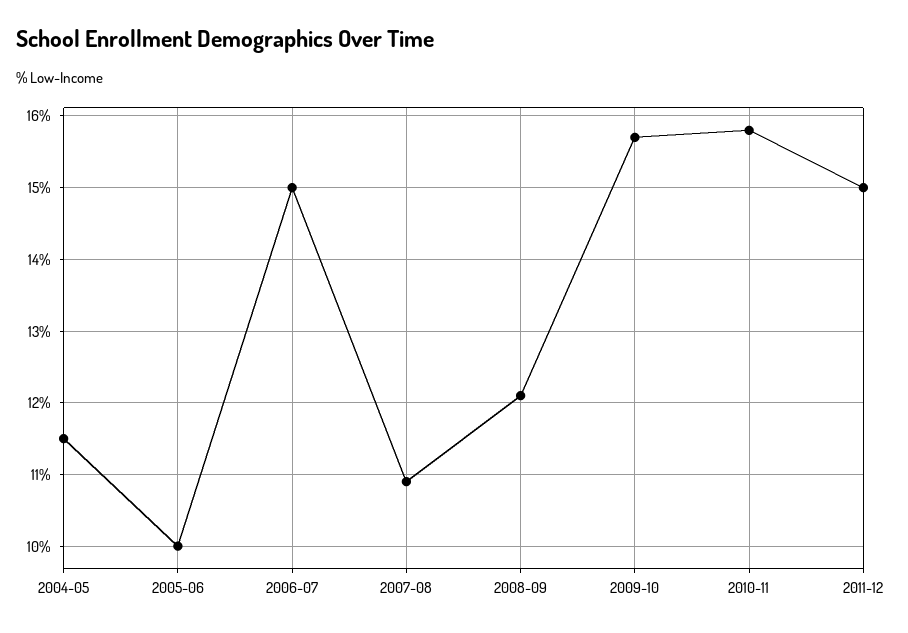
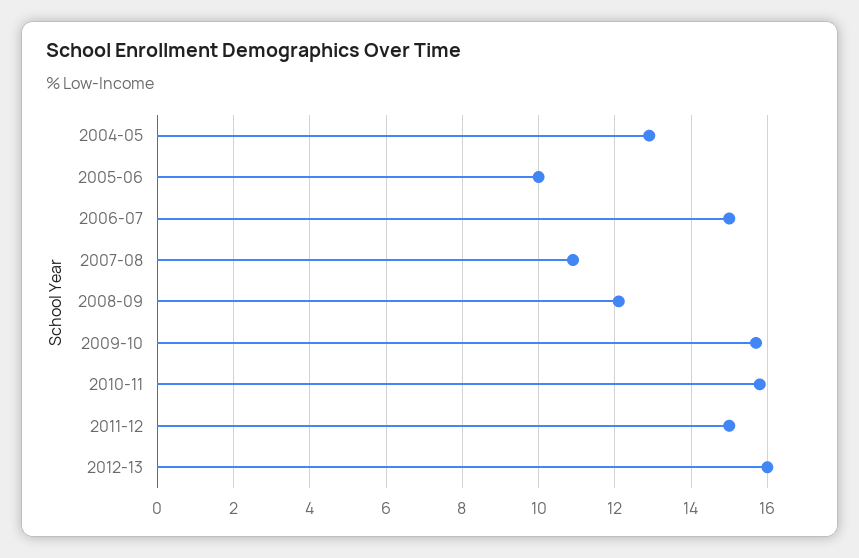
2004-05: 11.5 -> 13
2012-13: none -> 16

